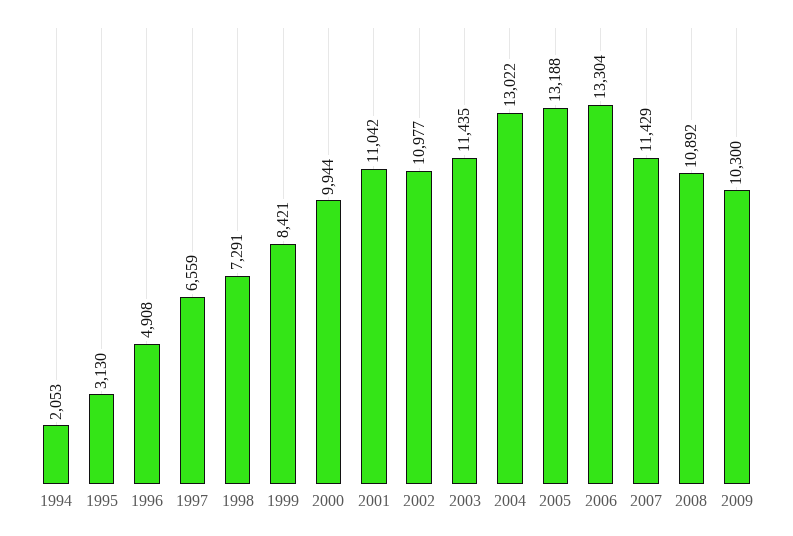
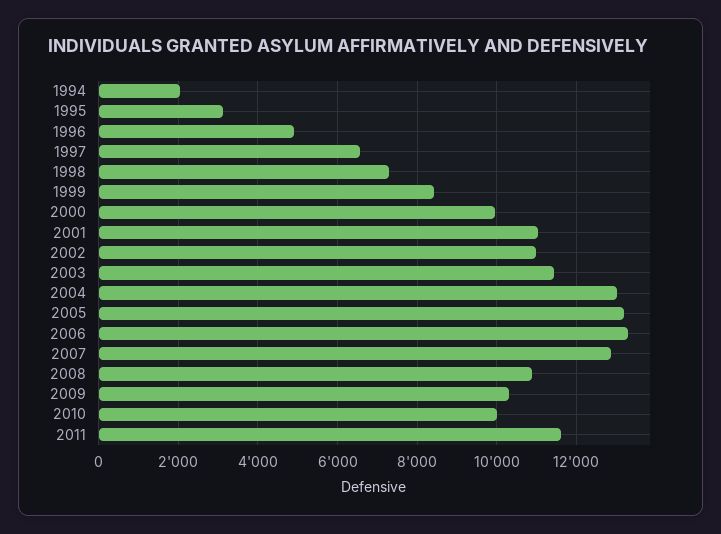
2007: 11429 -> 12800
2010: none -> 10000
2011: none -> 11600

